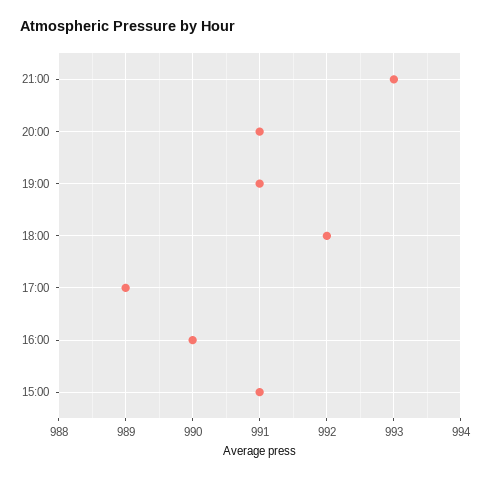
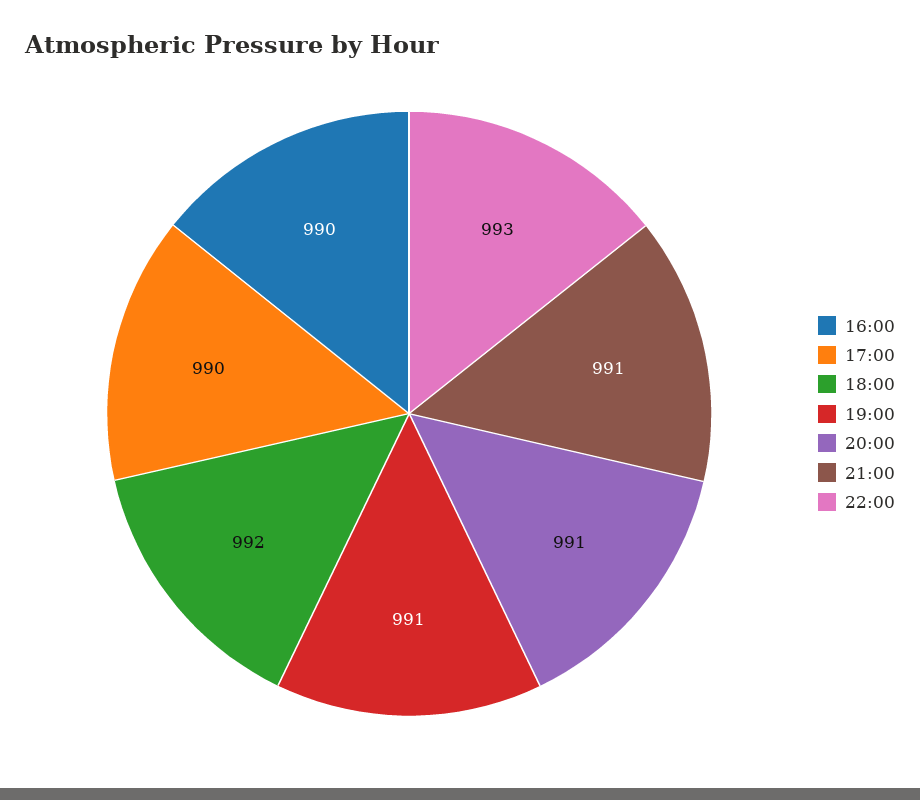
21:00: 993 -> 991
17:00: 989 -> 990
15:00: 991 -> none
22:00: none -> 993

